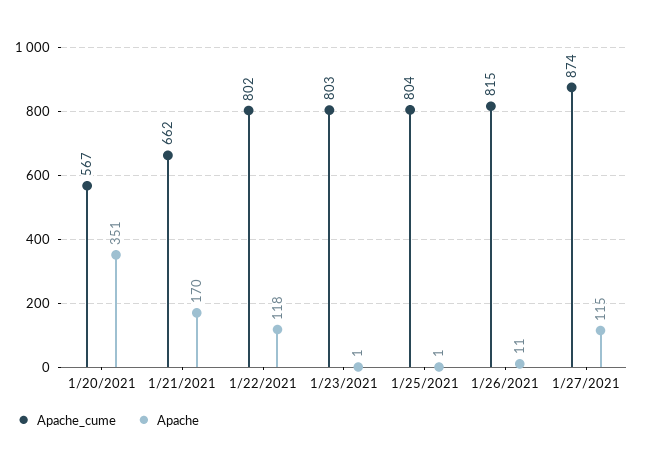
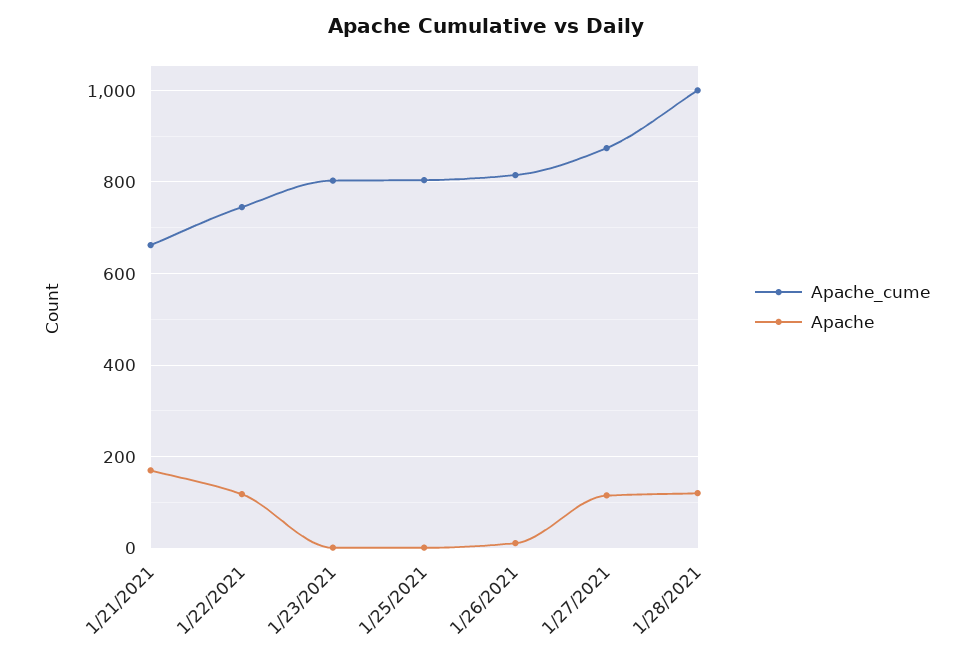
Apache_cume, 1/20/2021: 567 -> none
Apache, 1/20/2021: 351 -> none
Apache_cume, 1/22/2021: 802 -> 740
Apache_cume, 1/28/2021: none -> 1000
Apache, 1/28/2021: none -> 120

